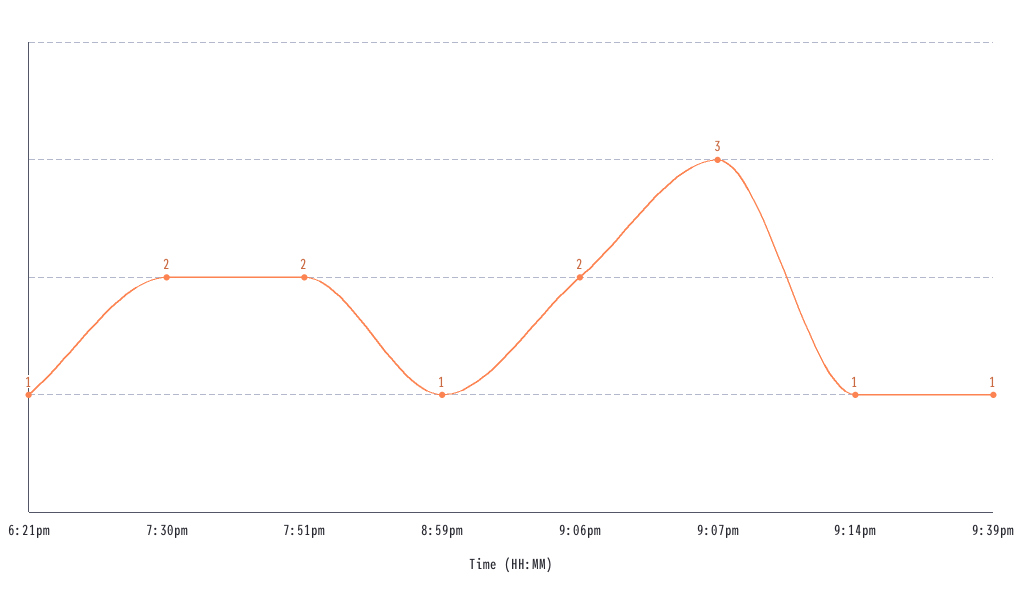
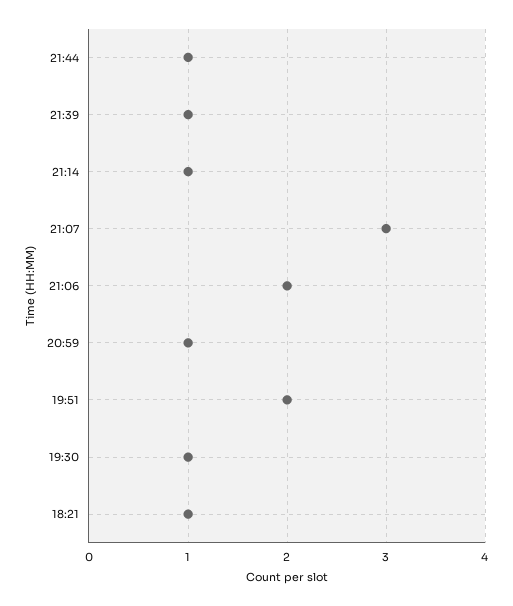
7:30pm: 2 -> 1
21:44: none -> 1

